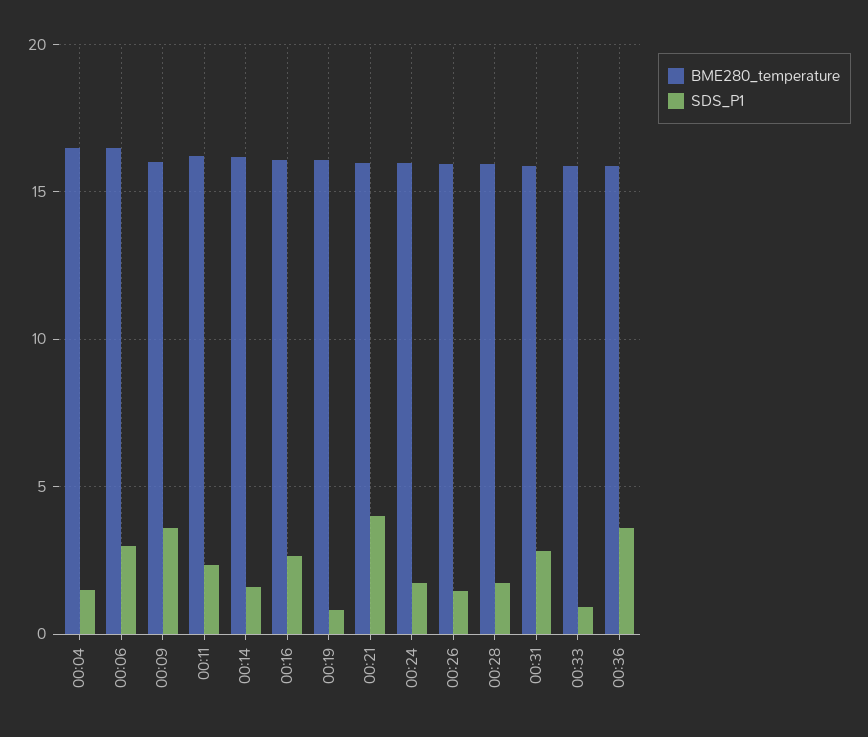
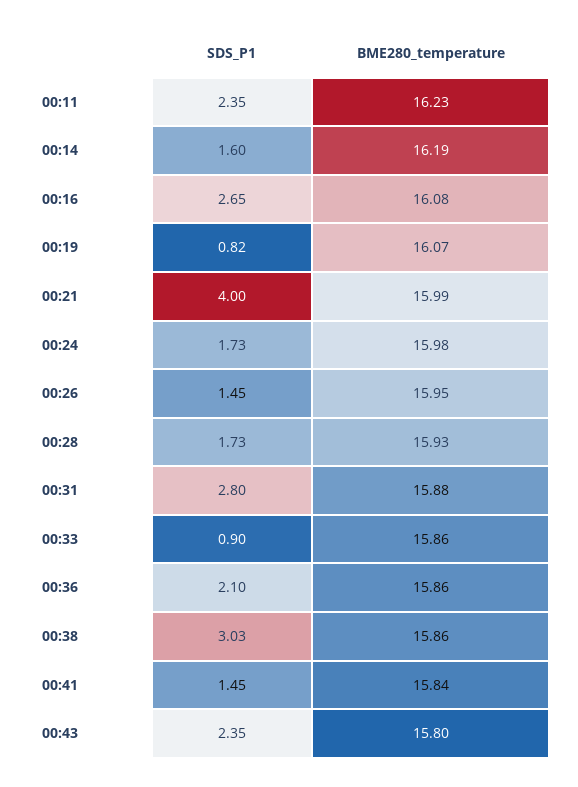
BME280_temperature, 00:04: 16.5 -> none
SDS_P1, 00:04: 1.5 -> none
BME280_temperature, 00:06: 16.5 -> none
SDS_P1, 00:06: 3 -> none
BME280_temperature, 00:09: 16 -> none
SDS_P1, 00:09: 3.5 -> none
SDS_P1, 00:36: 3.5 -> 2.1
SDS_P1, 00:38: none -> 3.03
BME280_temperature, 00:38: none -> 15.86
SDS_P1, 00:41: none -> 1.45
BME280_temperature, 00:41: none -> 15.84
SDS_P1, 00:43: none -> 2.35
BME280_temperature, 00:43: none -> 15.8

